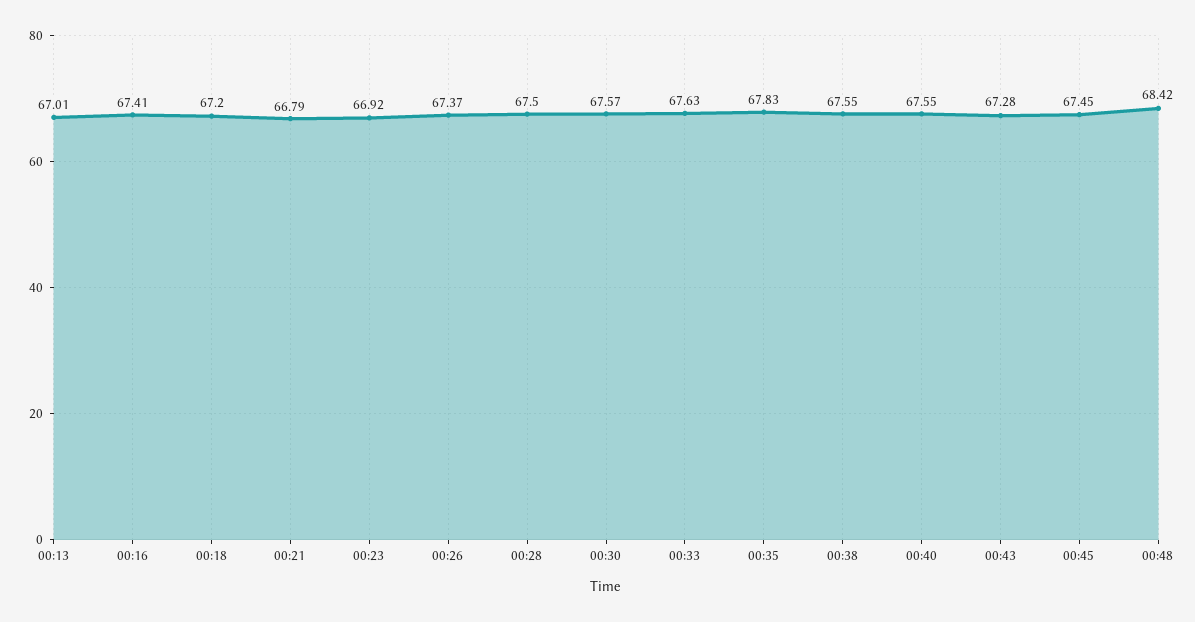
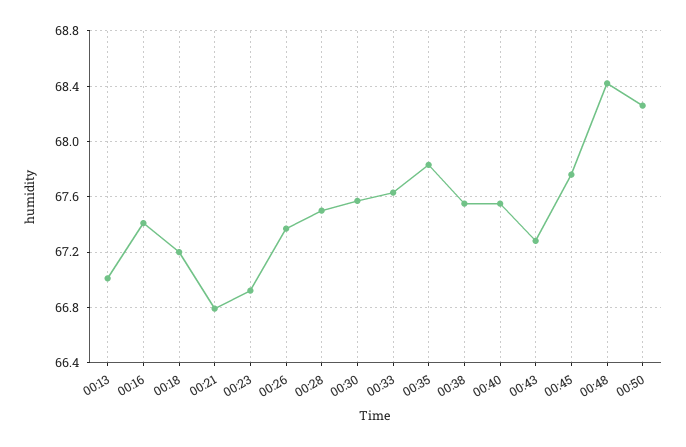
00:45: 67.45 -> 67.75
00:50: none -> 68.25

